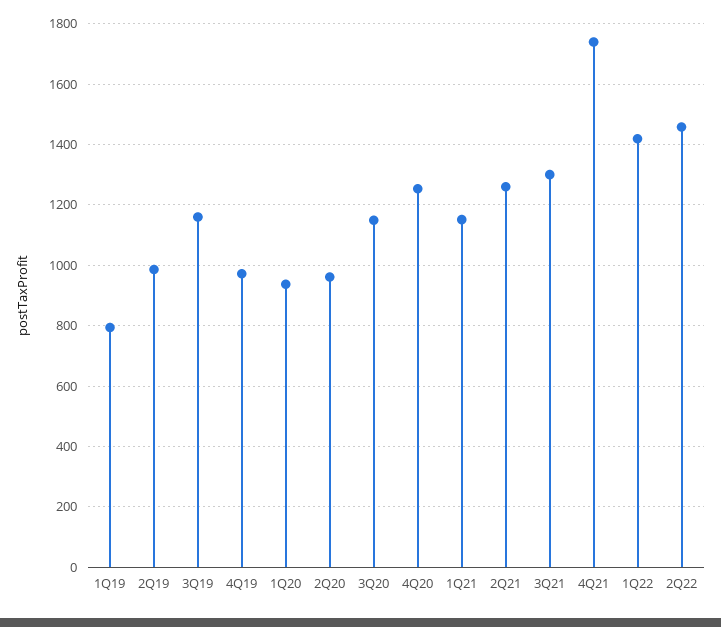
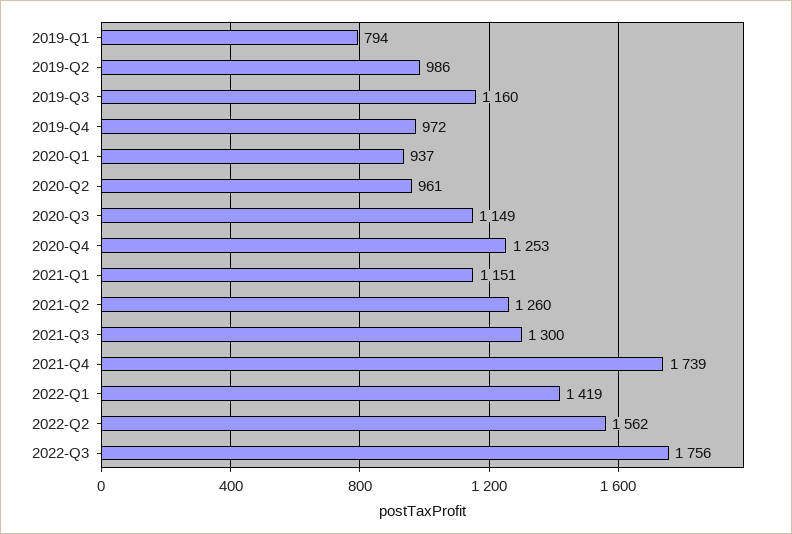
2Q22: 1460 -> 1562
2022-Q3: none -> 1756

